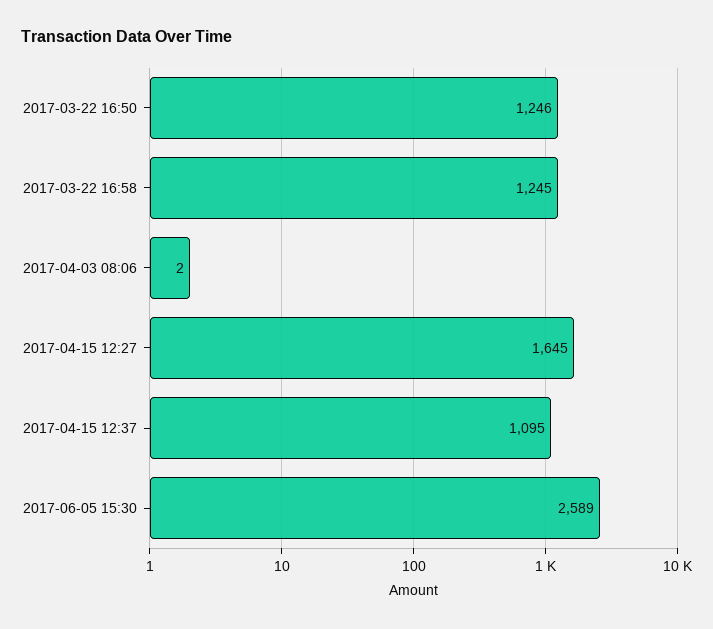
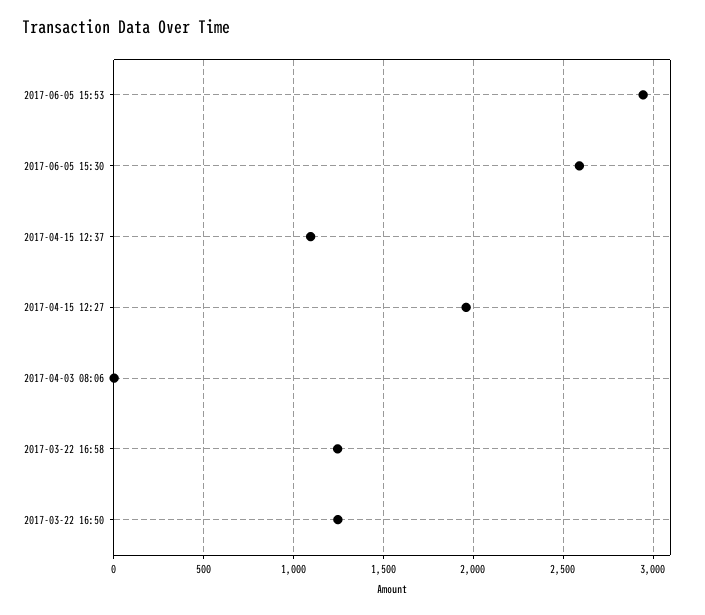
2017-04-15 12:27: 1645 -> 1950
2017-06-05 15:53: none -> 2950

